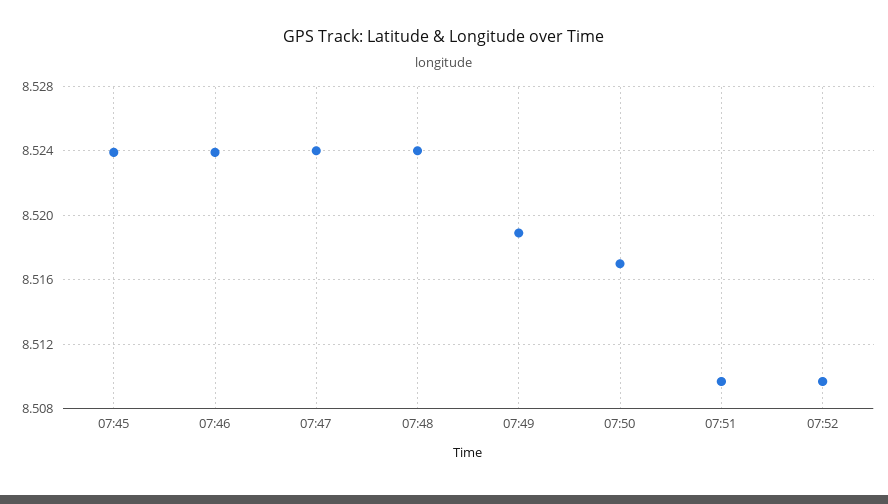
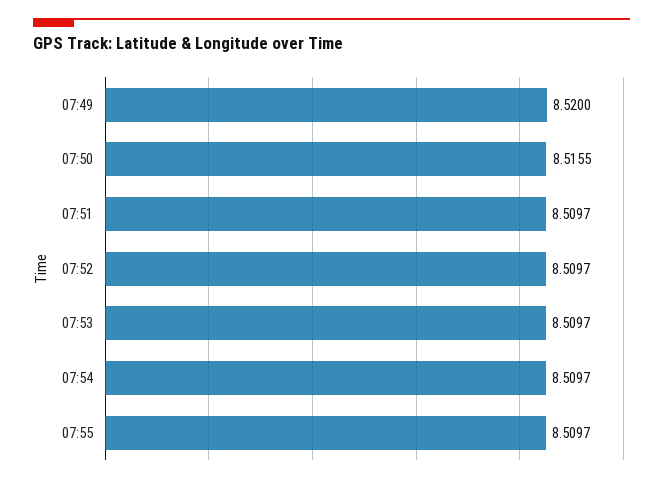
07:45: 8.524 -> none
07:46: 8.524 -> none
07:47: 8.524 -> none
07:48: 8.524 -> none
07:49: 8.519 -> 8.52
07:50: 8.517 -> 8.5155
07:53: none -> 8.5097
07:54: none -> 8.5097
07:55: none -> 8.5097

